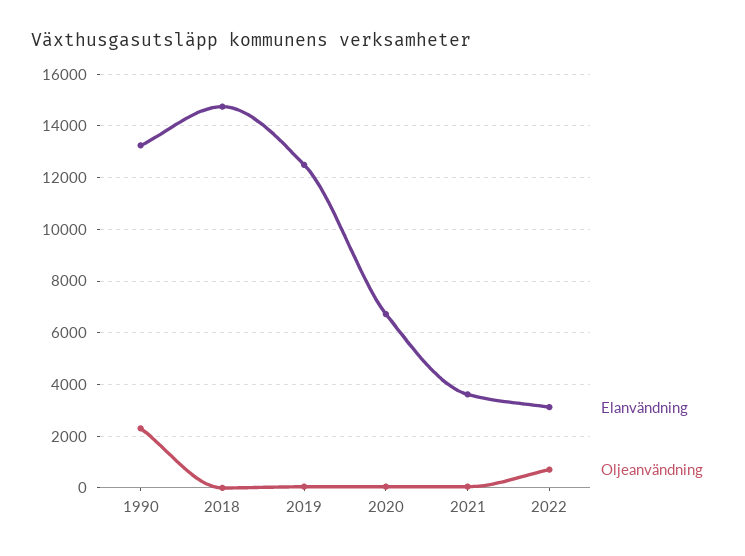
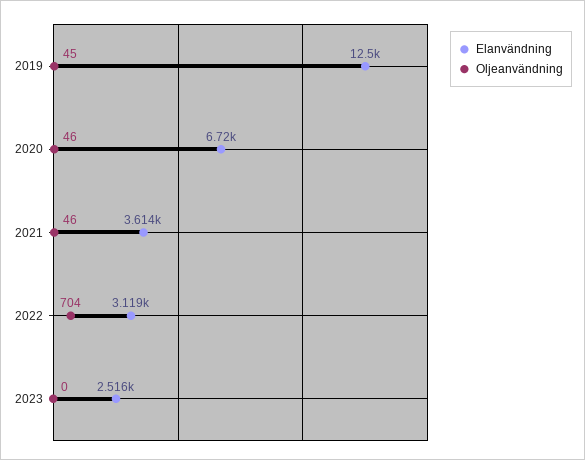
Elanvändning, 1990: 13250 -> none
Oljeanvändning, 1990: 2250 -> none
Elanvändning, 2018: 14750 -> none
Oljeanvändning, 2018: 0 -> none
Elanvändning, 2023: none -> 2516
Oljeanvändning, 2023: none -> 0

